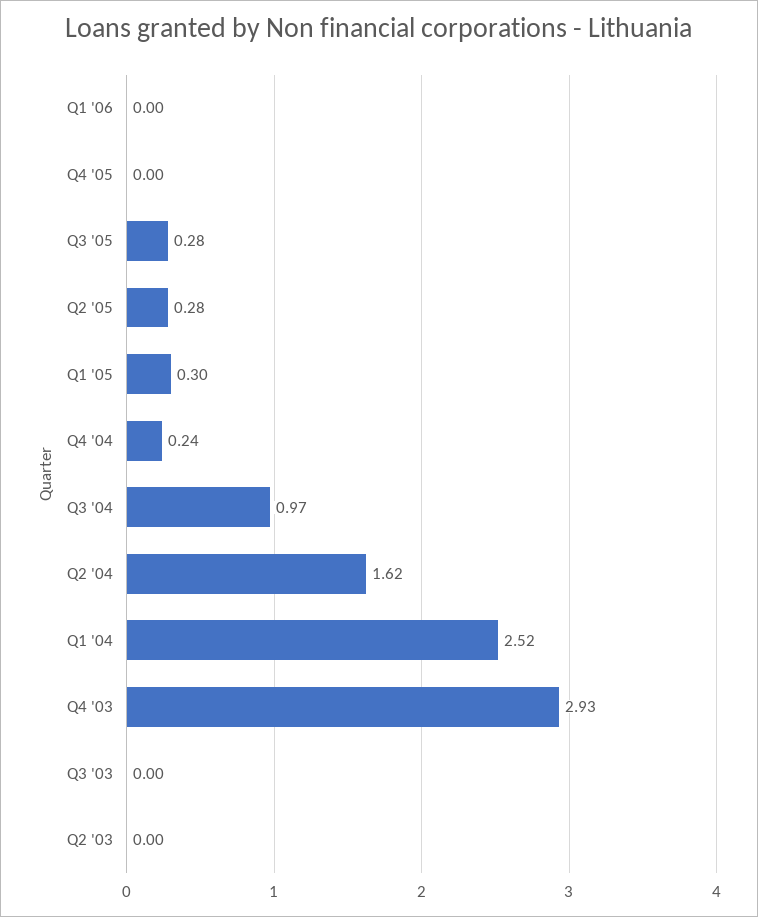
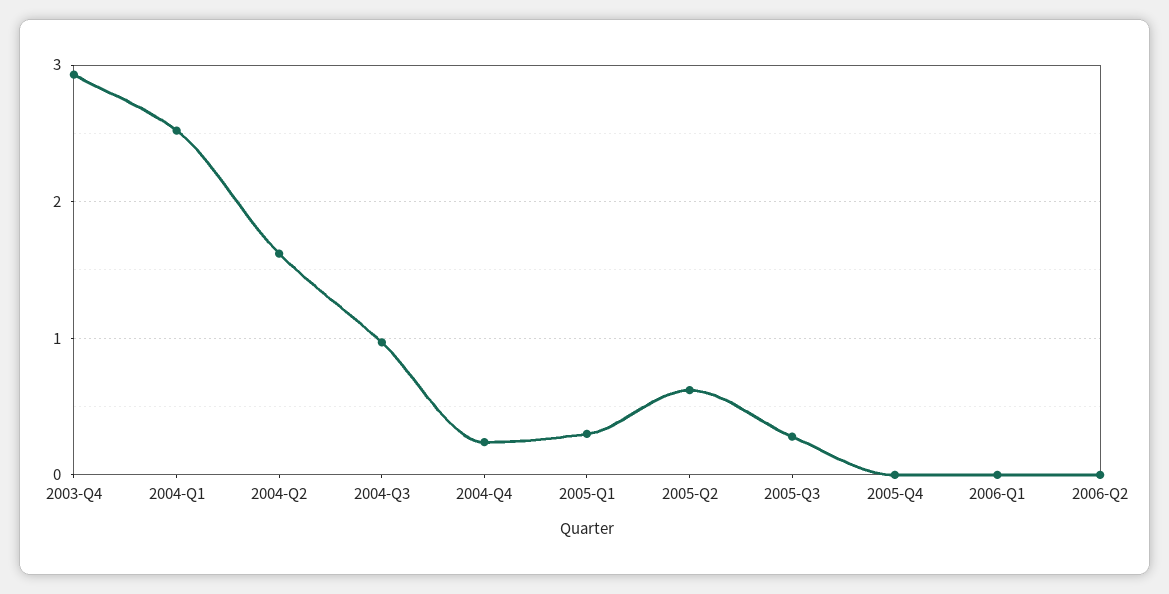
Q2 '05: 0.28 -> 0.6
Q3 '03: 0 -> none
Q2 '03: 0 -> none
2006-Q2: none -> 0

